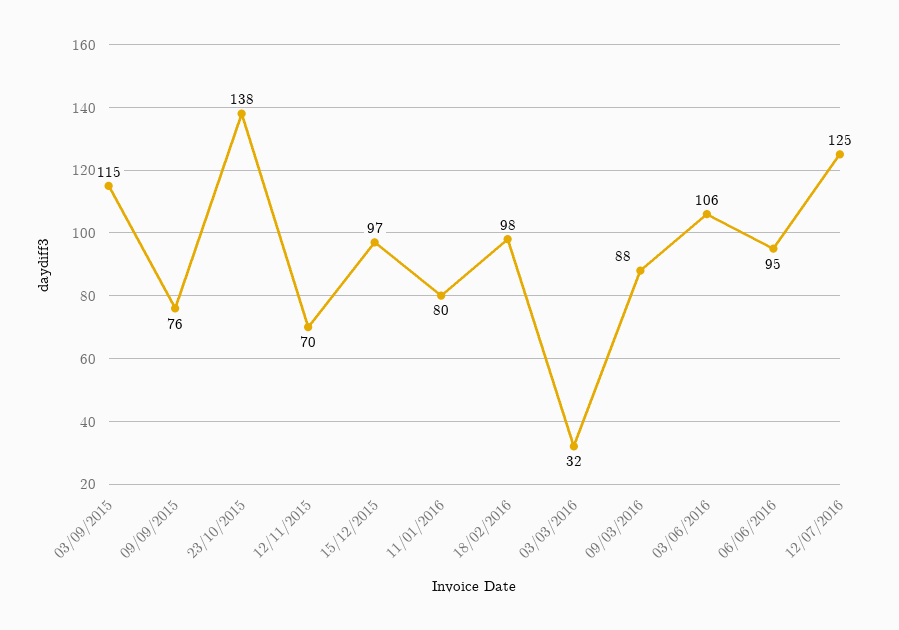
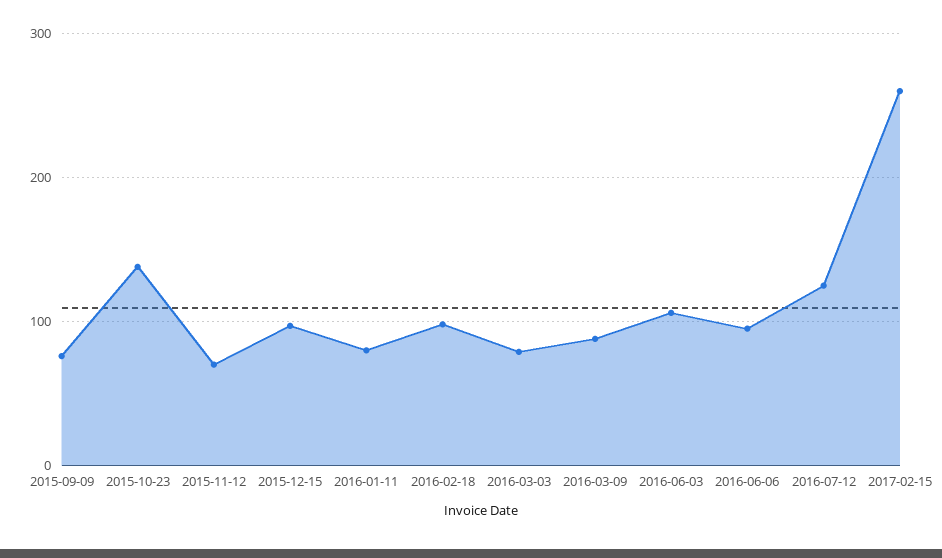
03/09/2015: 115 -> none
03/03/2016: 32 -> 80
2017-02-15: none -> 260

